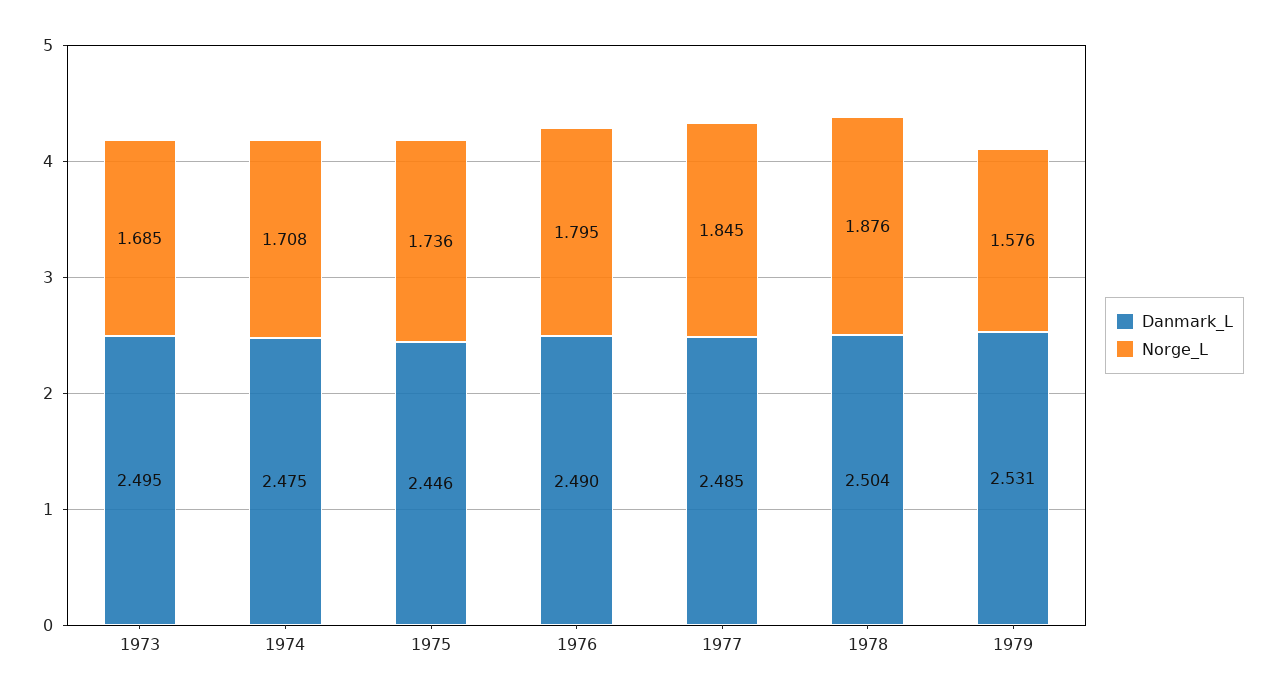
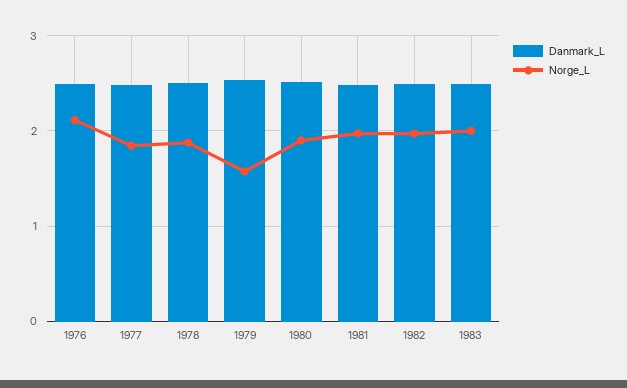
Danmark_L, 1973: 2.495 -> none
Norge_L, 1973: 1.685 -> none
Danmark_L, 1974: 2.475 -> none
Norge_L, 1974: 1.708 -> none
Danmark_L, 1975: 2.446 -> none
Norge_L, 1975: 1.736 -> none
Norge_L, 1976: 1.795 -> 2.1
Danmark_L, 1980: none -> 2.5
Norge_L, 1980: none -> 1.9
Danmark_L, 1981: none -> 2.5
Norge_L, 1981: none -> 2
Danmark_L, 1982: none -> 2.5
Norge_L, 1982: none -> 2
Danmark_L, 1983: none -> 2.5
Norge_L, 1983: none -> 2

